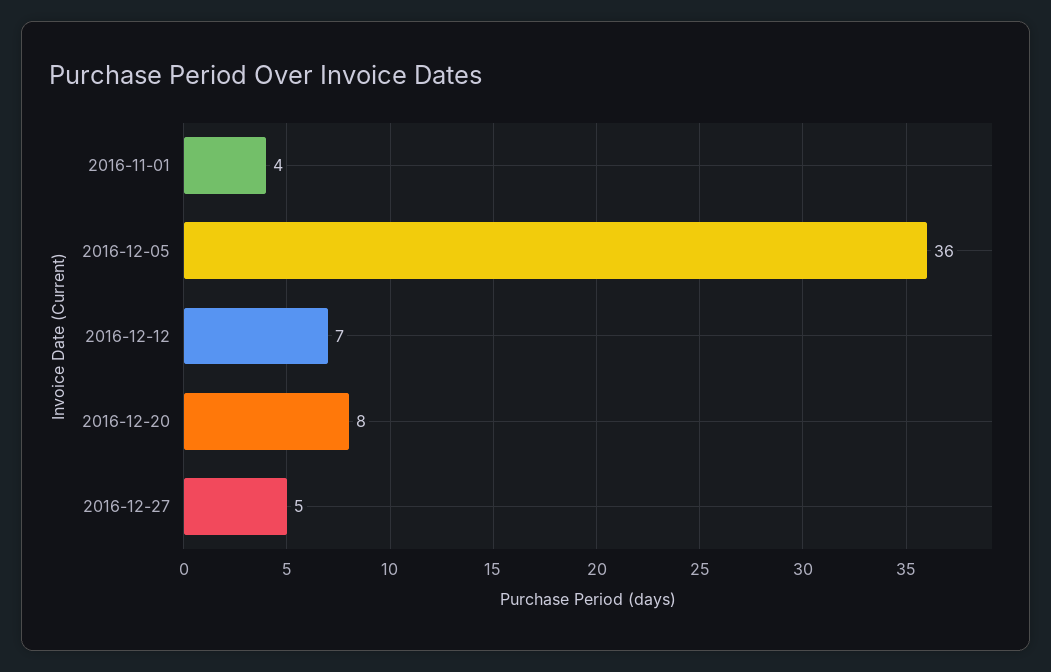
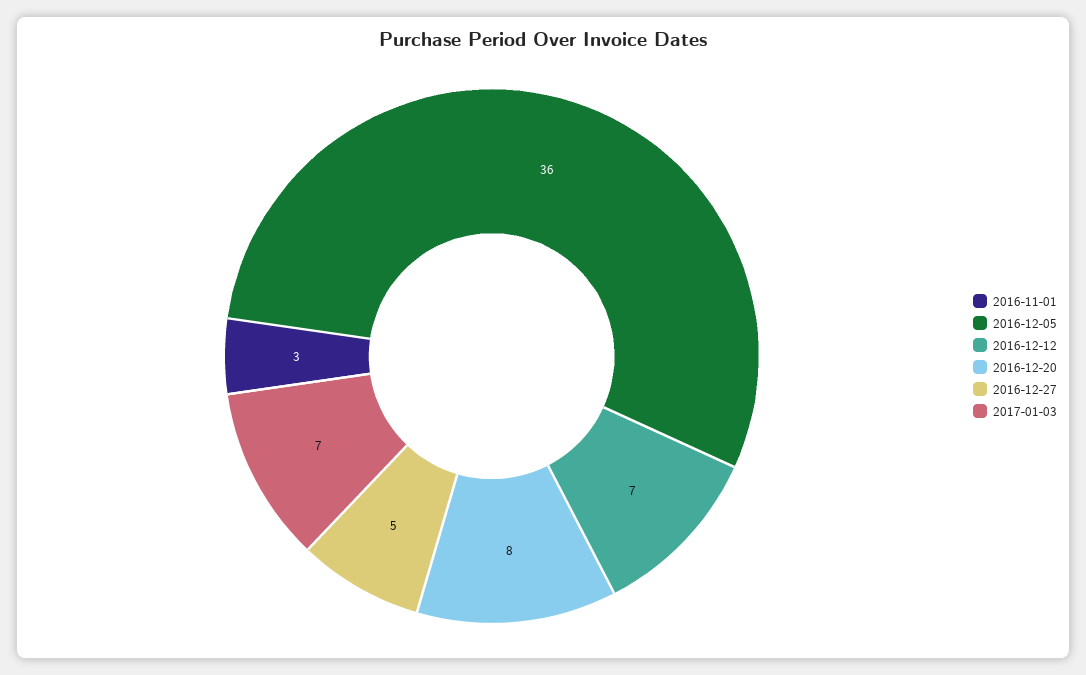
2016-11-01: 4 -> 3
2017-01-03: none -> 7

